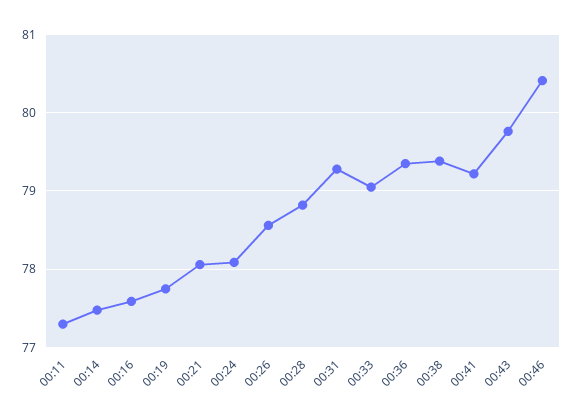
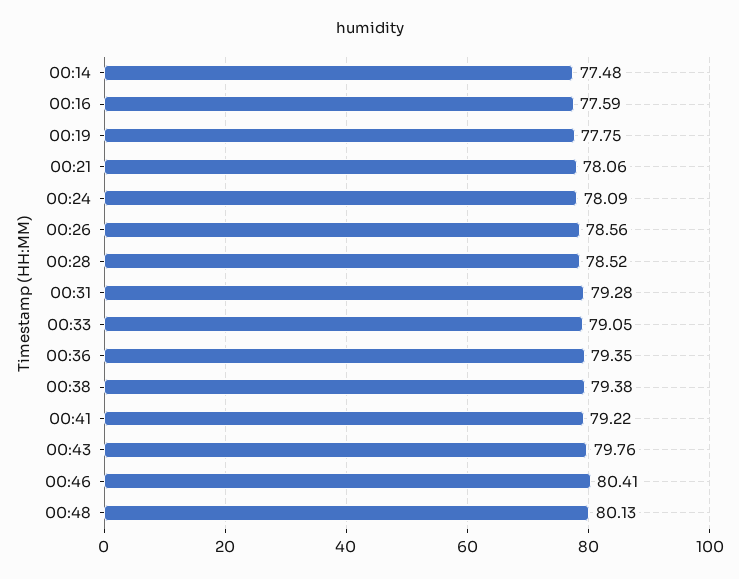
00:11: 77.3 -> none
00:28: 78.8 -> 78.52
00:48: none -> 80.13

